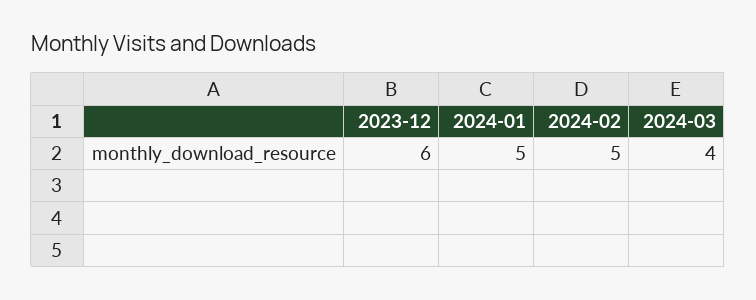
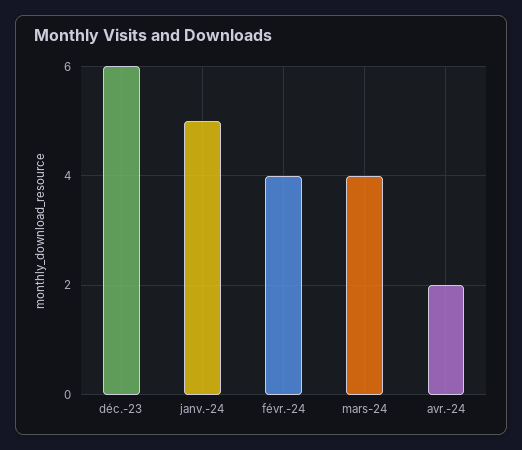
2024-02: 5 -> 4
avr.-24: none -> 2

